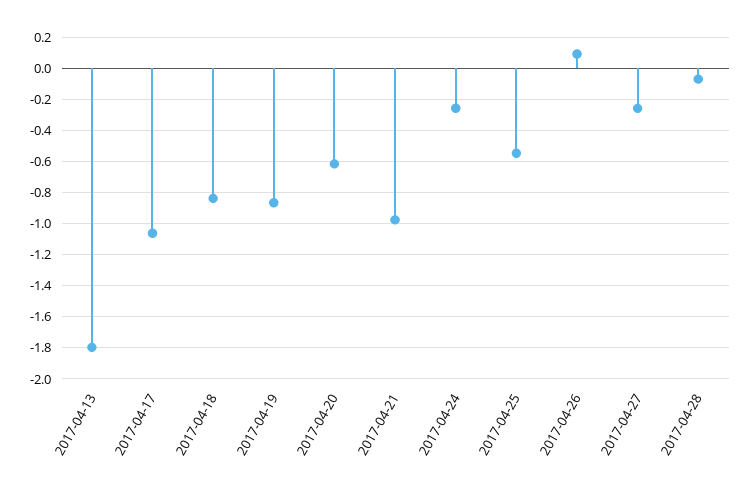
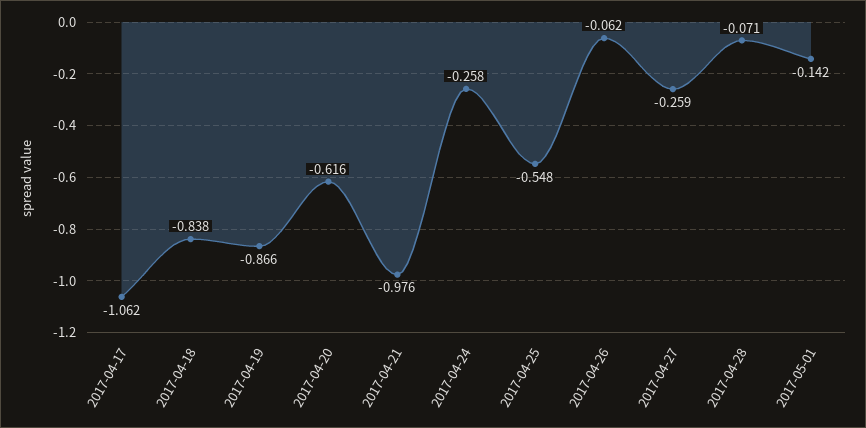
2017-04-13: -1.8 -> none
2017-04-26: 0.1 -> -0.062
2017-05-01: none -> -0.142

